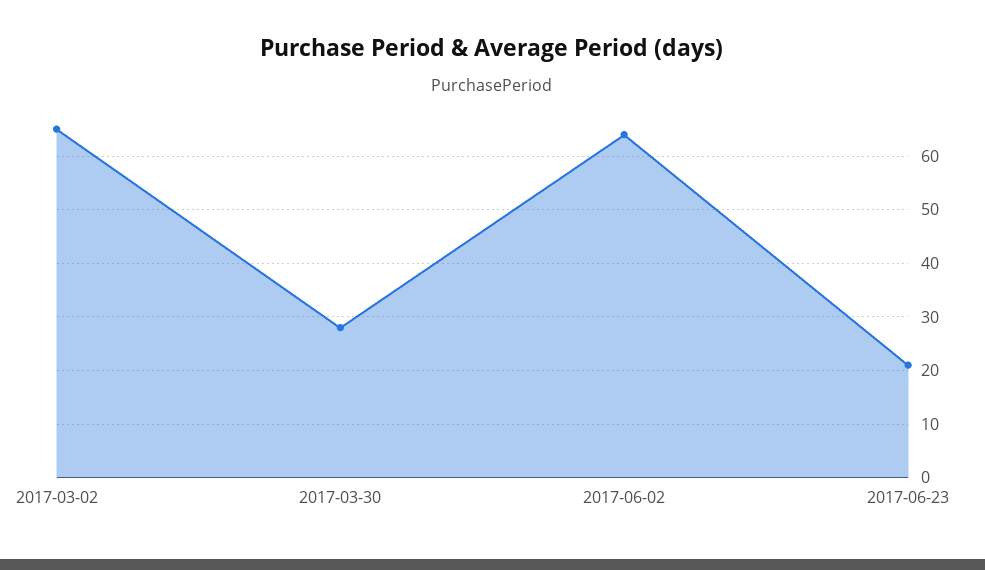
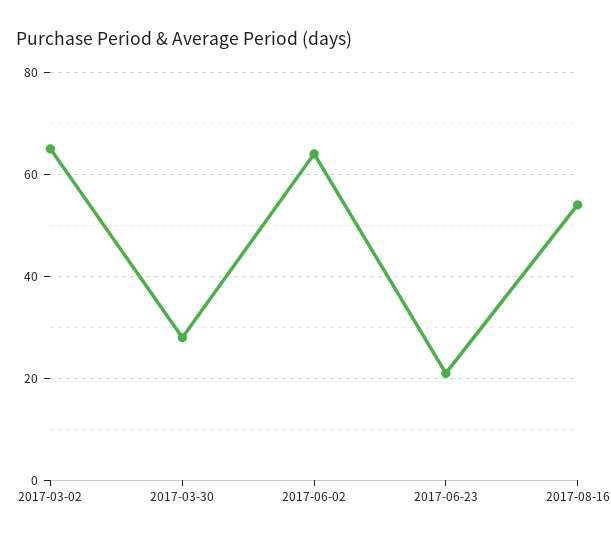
2017-08-16: none -> 55

